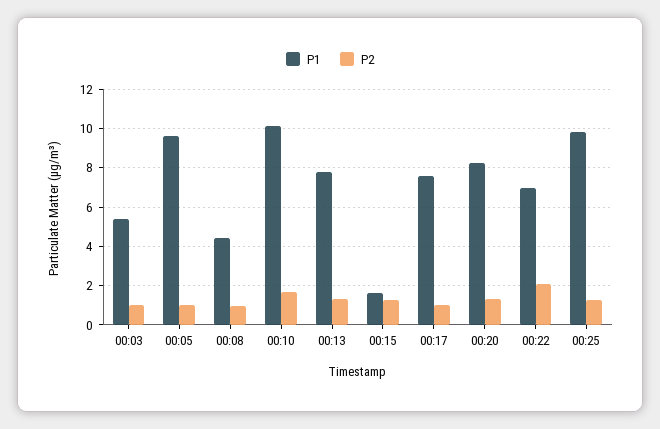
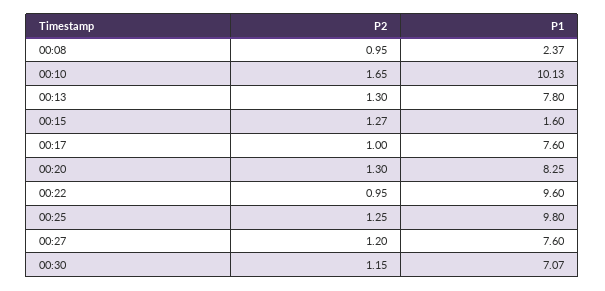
P1, 00:03: 5.5 -> none
P2, 00:03: 1 -> none
P1, 00:05: 9.5 -> none
P2, 00:05: 1 -> none
P1, 00:08: 4.5 -> 2.37
P1, 00:22: 7 -> 9.6
P2, 00:22: 2 -> 0.95
P2, 00:27: none -> 1.2
P1, 00:27: none -> 7.6
P2, 00:30: none -> 1.15
P1, 00:30: none -> 7.07

